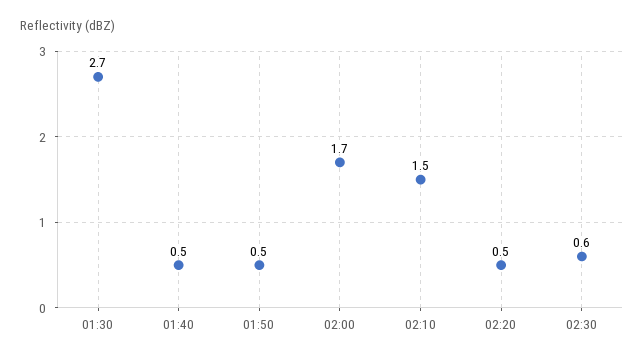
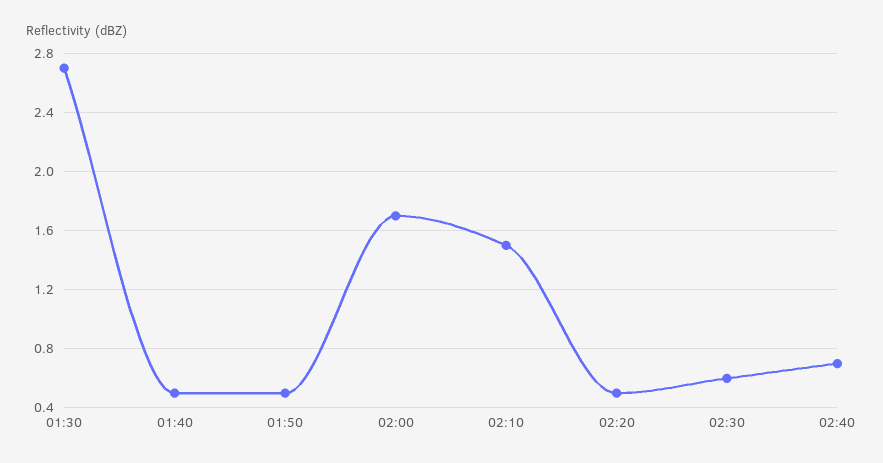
02:40: none -> 0.7

